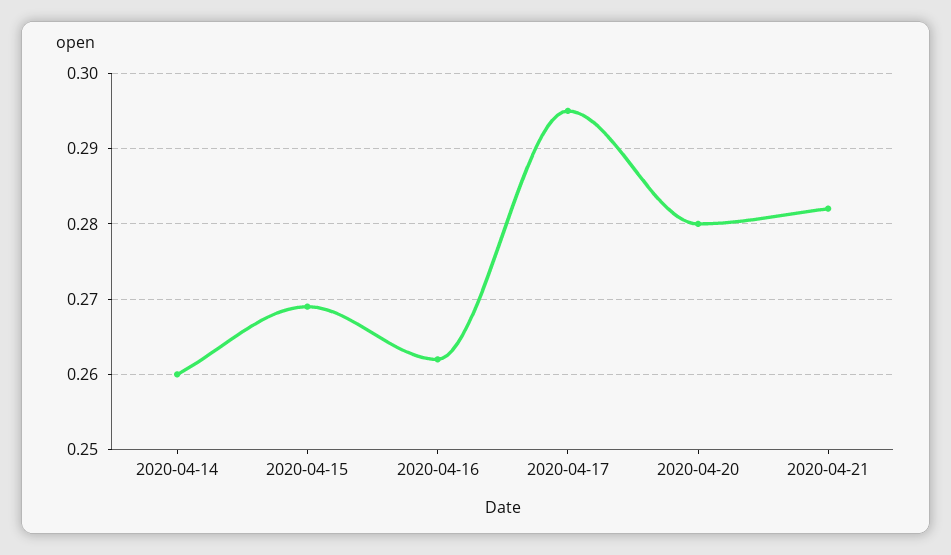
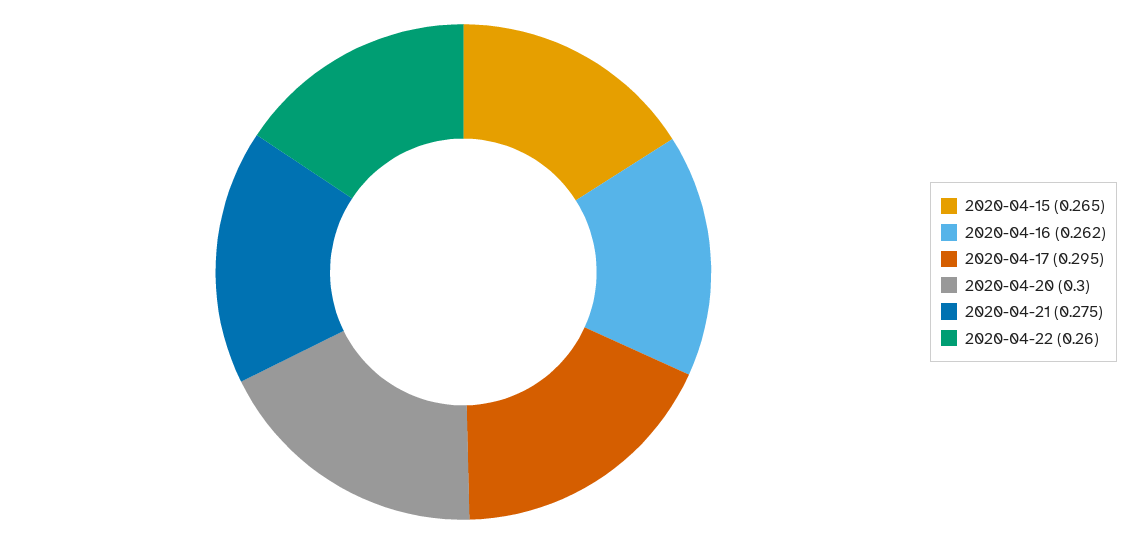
2020-04-14: 0.26 -> none
2020-04-15: 0.269 -> 0.265
2020-04-20: 0.28 -> 0.3
2020-04-21: 0.282 -> 0.275
2020-04-22: none -> 0.26

